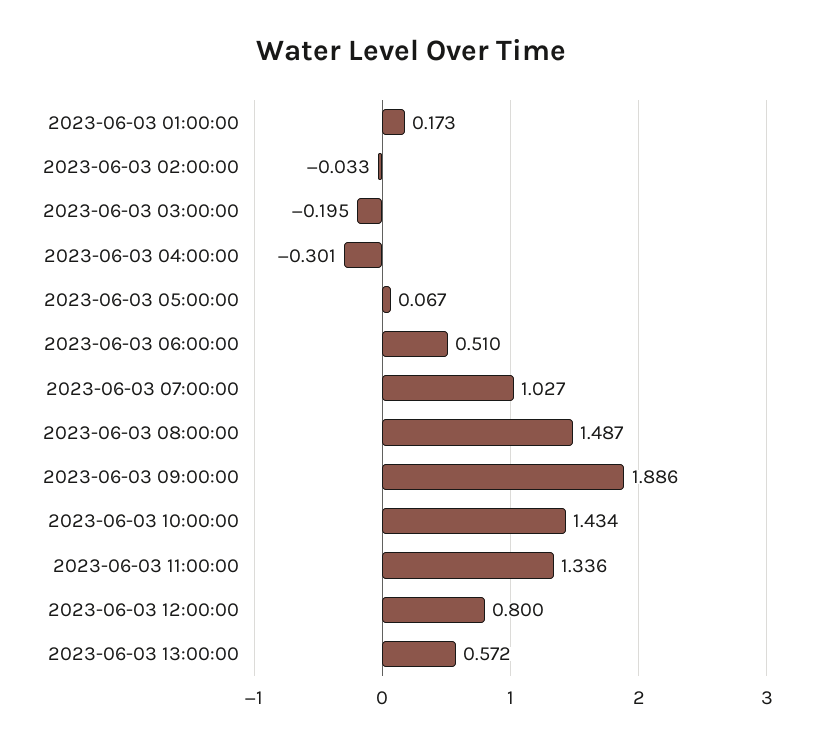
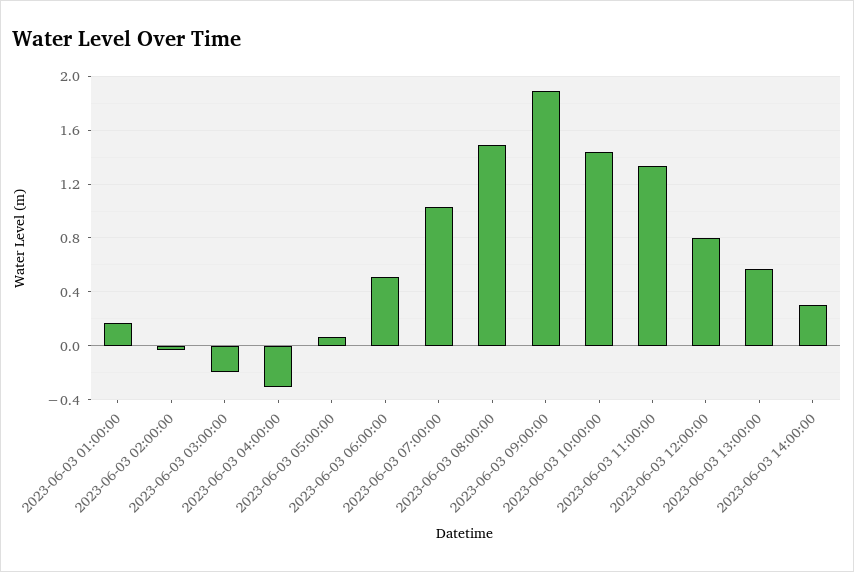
2023-06-03 14:00:00: none -> 0.3

